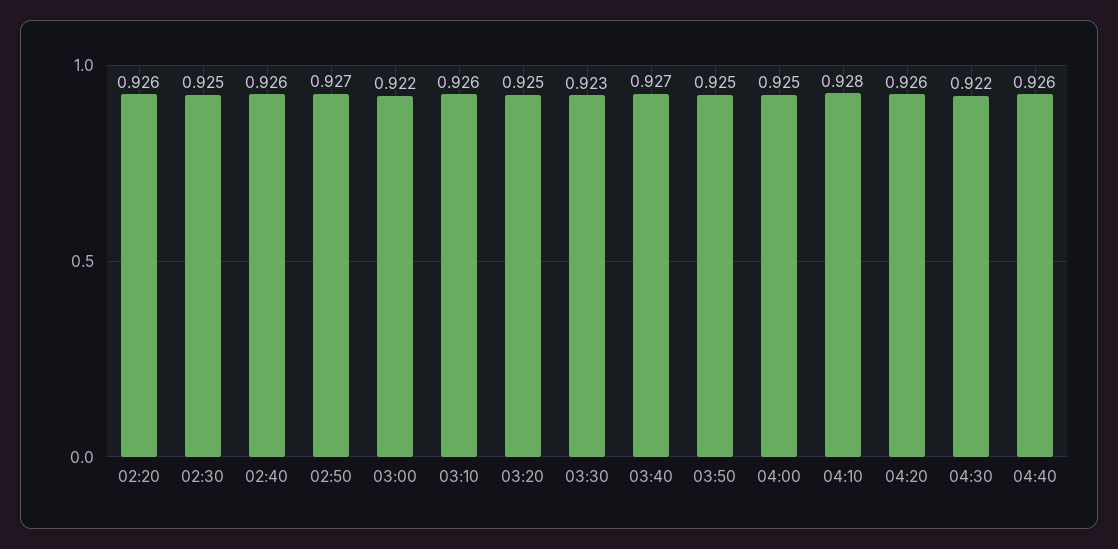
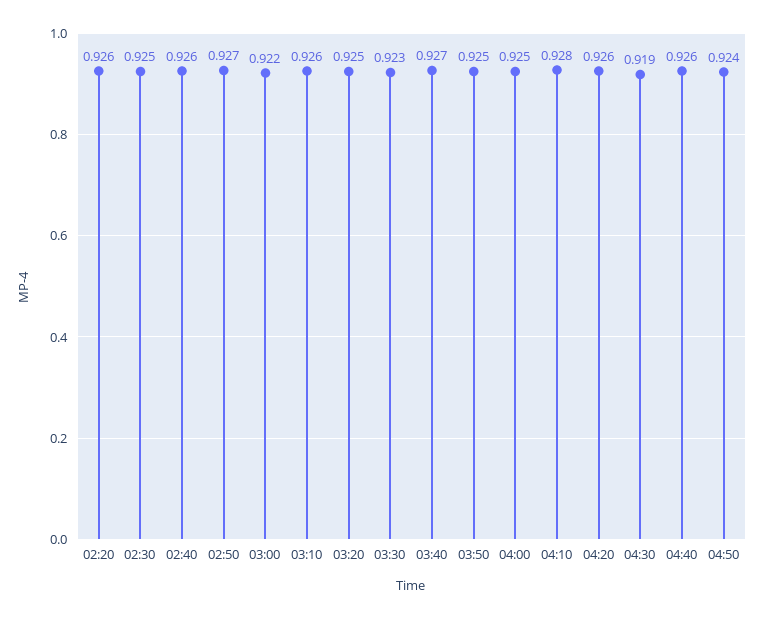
04:30: 0.922 -> 0.919
04:50: none -> 0.924

